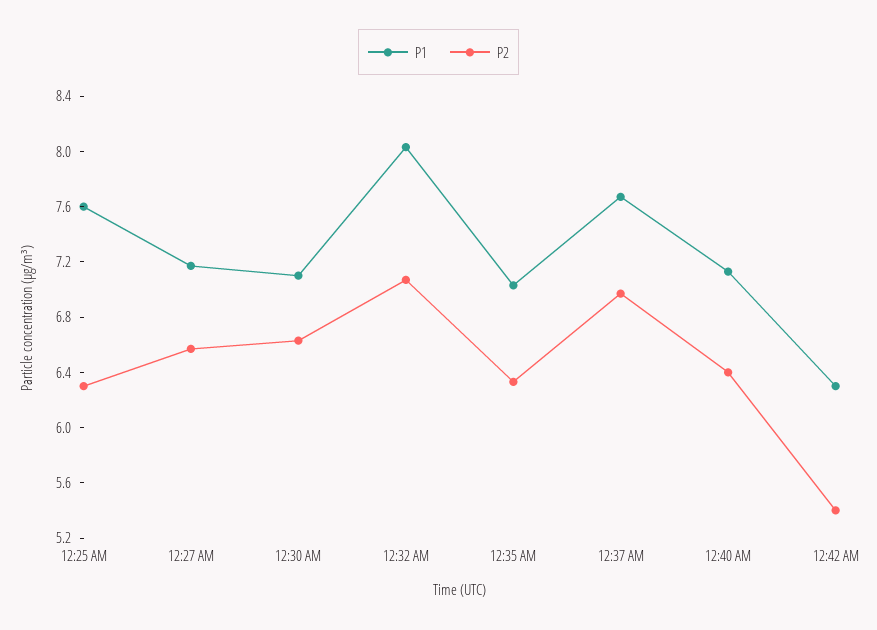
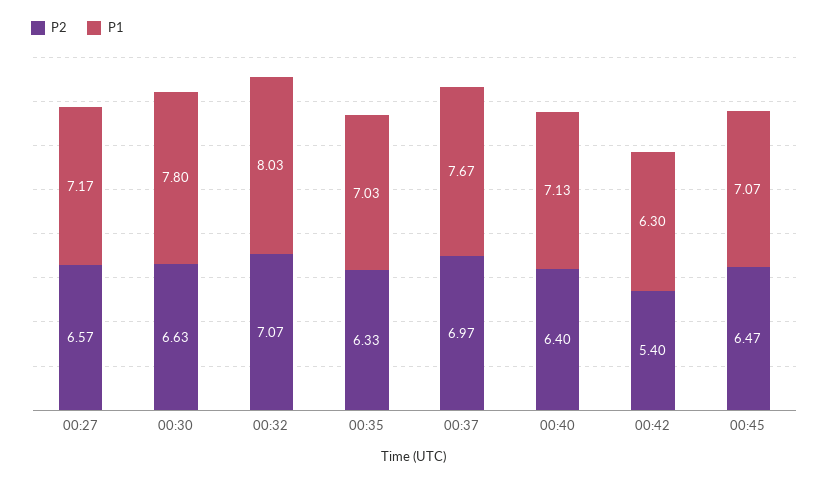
P1, 12:25 AM: 7.6 -> none
P2, 12:25 AM: 6.3 -> none
P1, 12:30 AM: 7.1 -> 7.8
P2, 00:45: none -> 6.47
P1, 00:45: none -> 7.07

